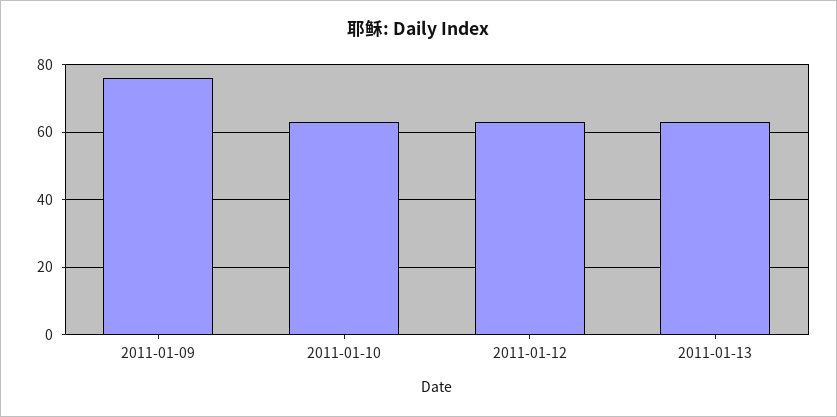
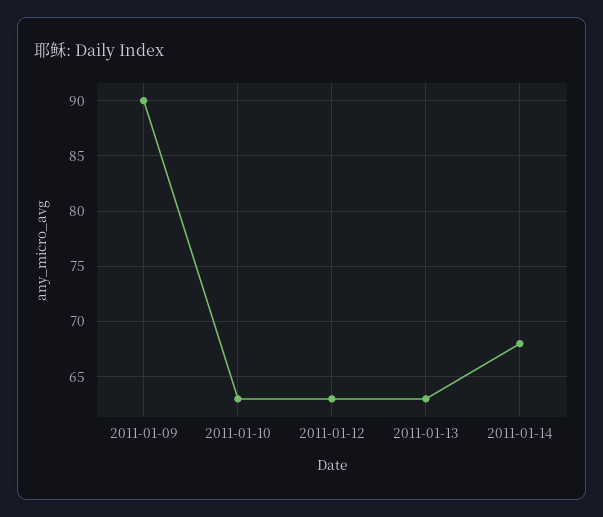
2011-01-09: 75 -> 90
2011-01-14: none -> 68

